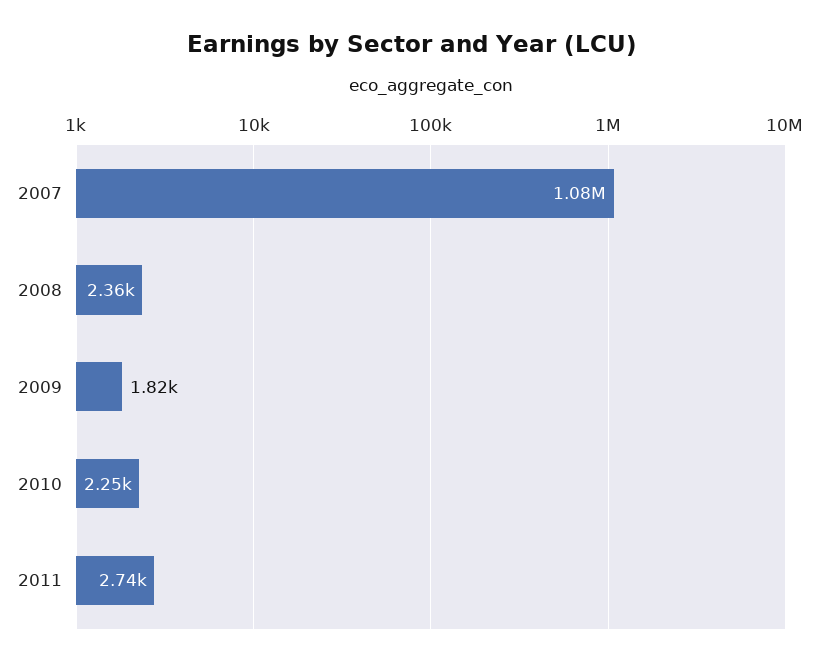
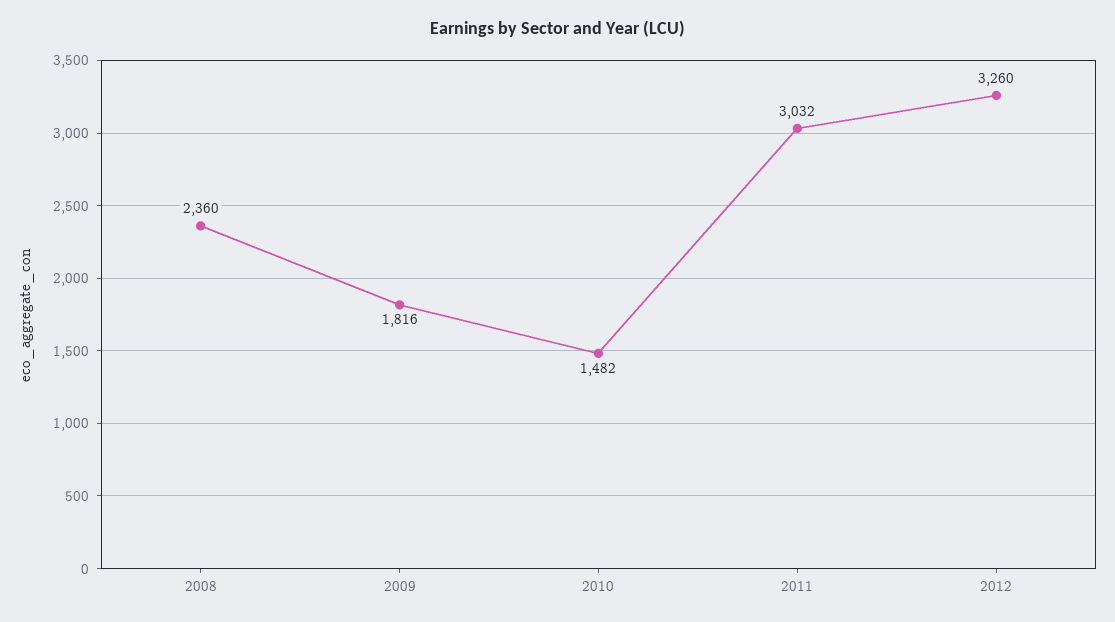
2007: 1080000 -> none
2010: 2250 -> 1482
2011: 2740 -> 3032
2012: none -> 3260

